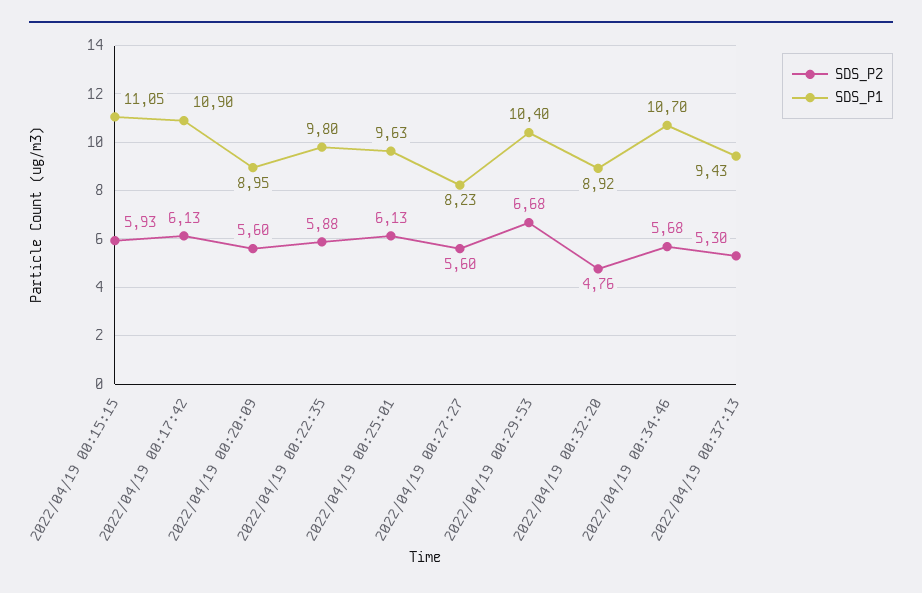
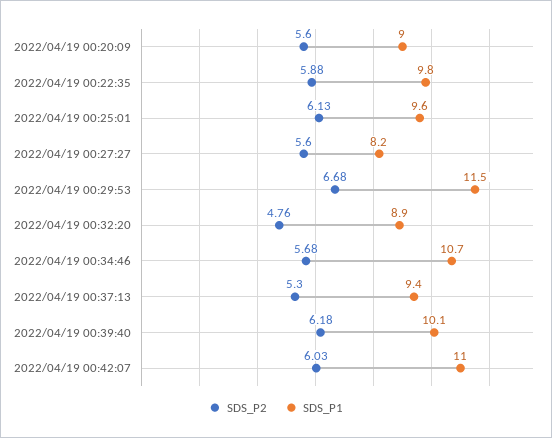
SDS_P2, 2022/04/19 00:15:15: 5.93 -> none
SDS_P1, 2022/04/19 00:15:15: 11.05 -> none
SDS_P2, 2022/04/19 00:17:42: 6.13 -> none
SDS_P1, 2022/04/19 00:17:42: 10.9 -> none
SDS_P1, 2022/04/19 00:29:53: 10.4 -> 11.5
SDS_P2, 2022/04/19 00:39:40: none -> 6.18
SDS_P1, 2022/04/19 00:39:40: none -> 10.1
SDS_P2, 2022/04/19 00:42:07: none -> 6.03
SDS_P1, 2022/04/19 00:42:07: none -> 11

